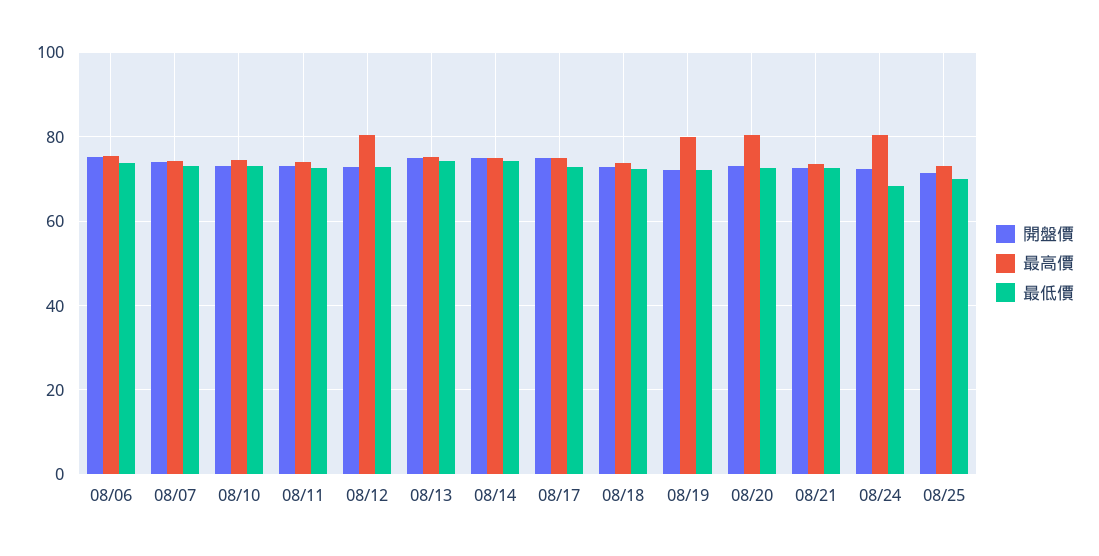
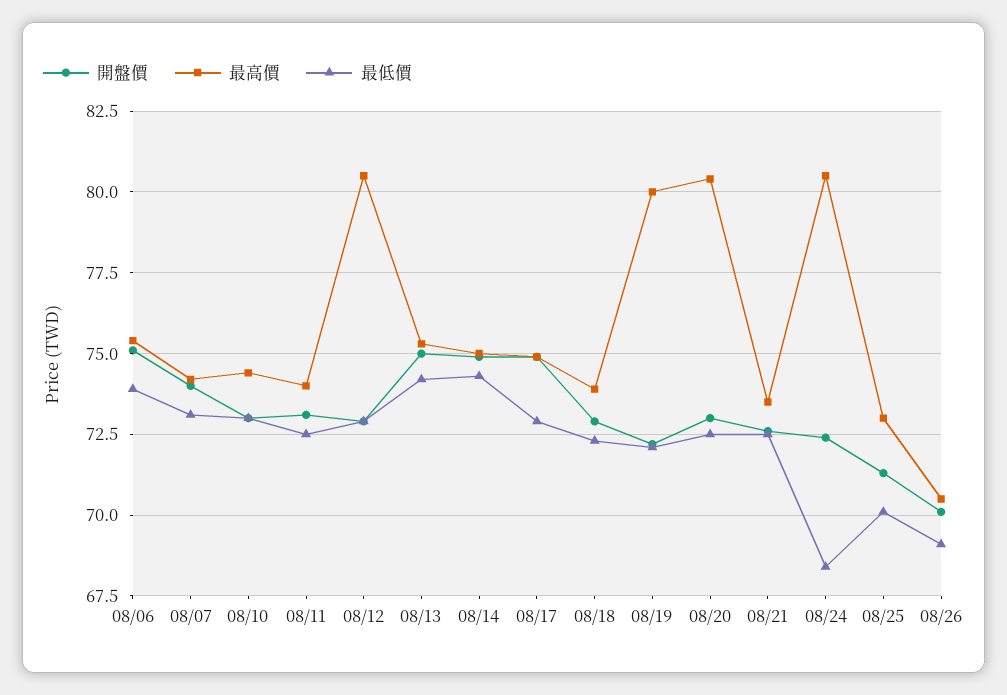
開盤價, 08/26: none -> 70
最高價, 08/26: none -> 70.5
最低價, 08/26: none -> 69

